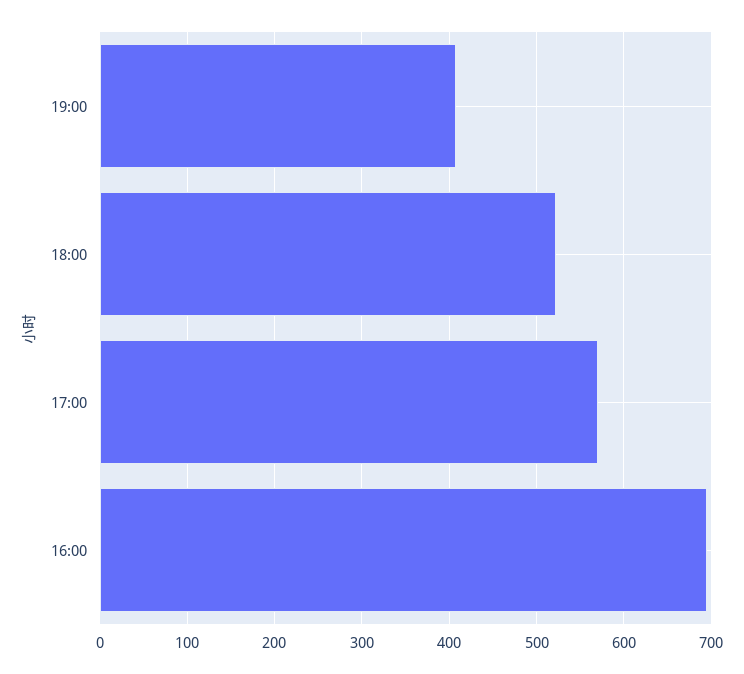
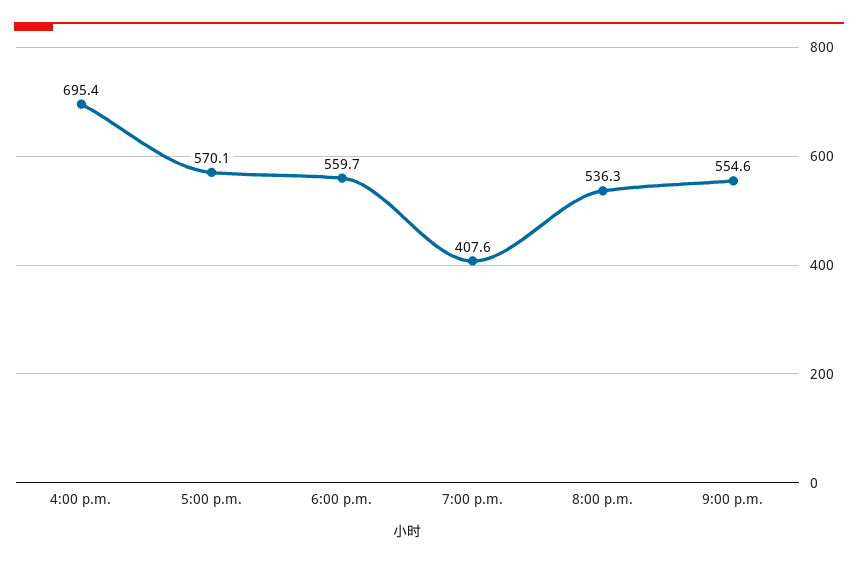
18:00: 520 -> 559.7
8:00 p.m.: none -> 536.3
9:00 p.m.: none -> 554.6

